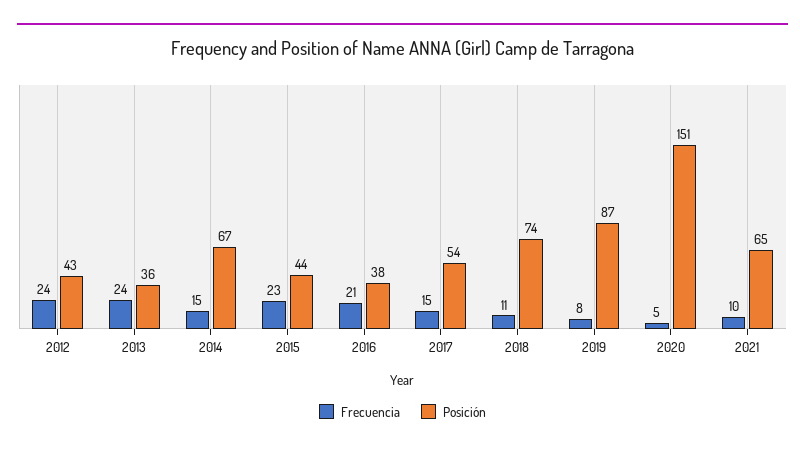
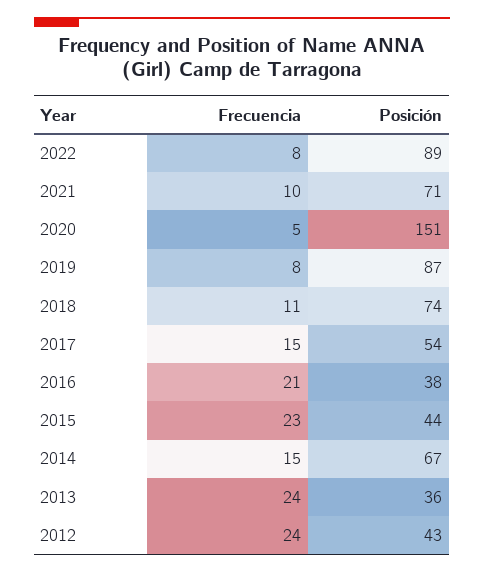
Posición, 2021: 65 -> 71
Frecuencia, 2022: none -> 8
Posición, 2022: none -> 89

